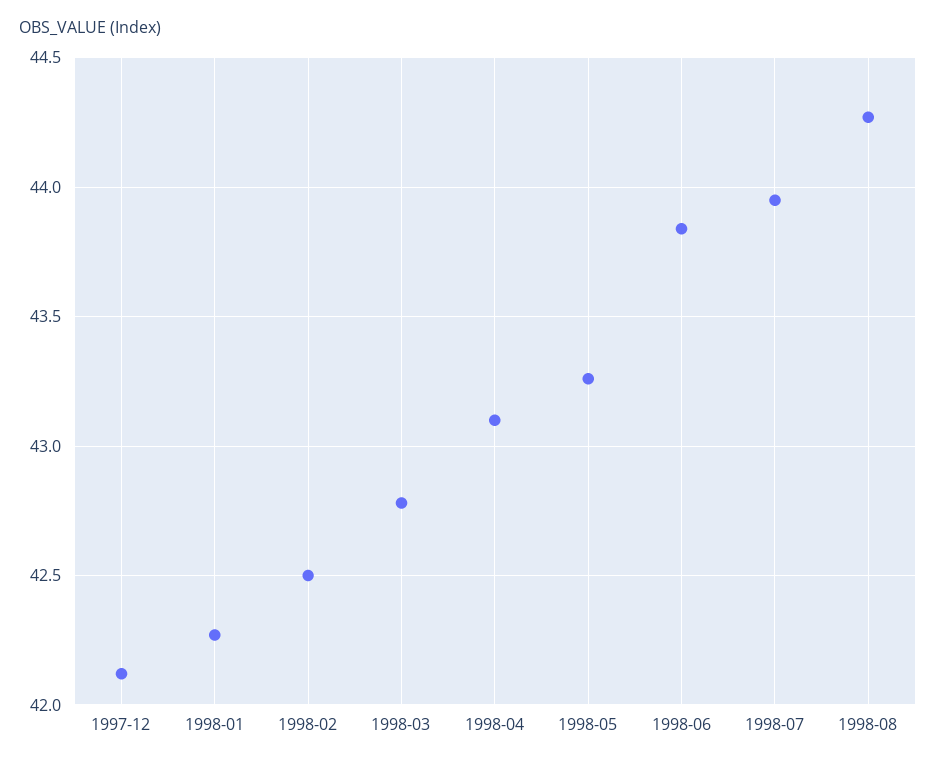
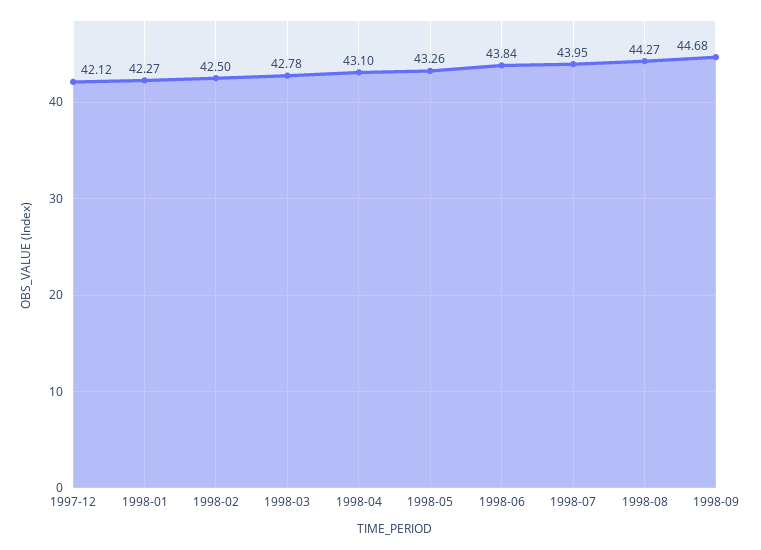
1998-09: none -> 44.68

